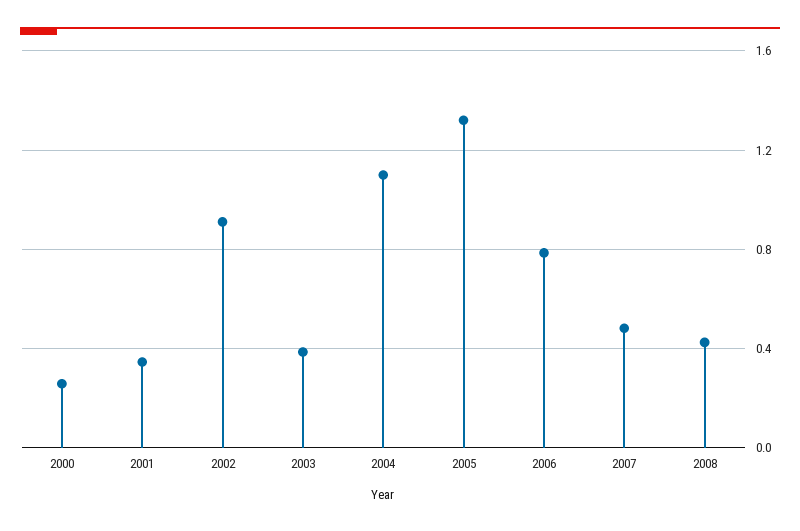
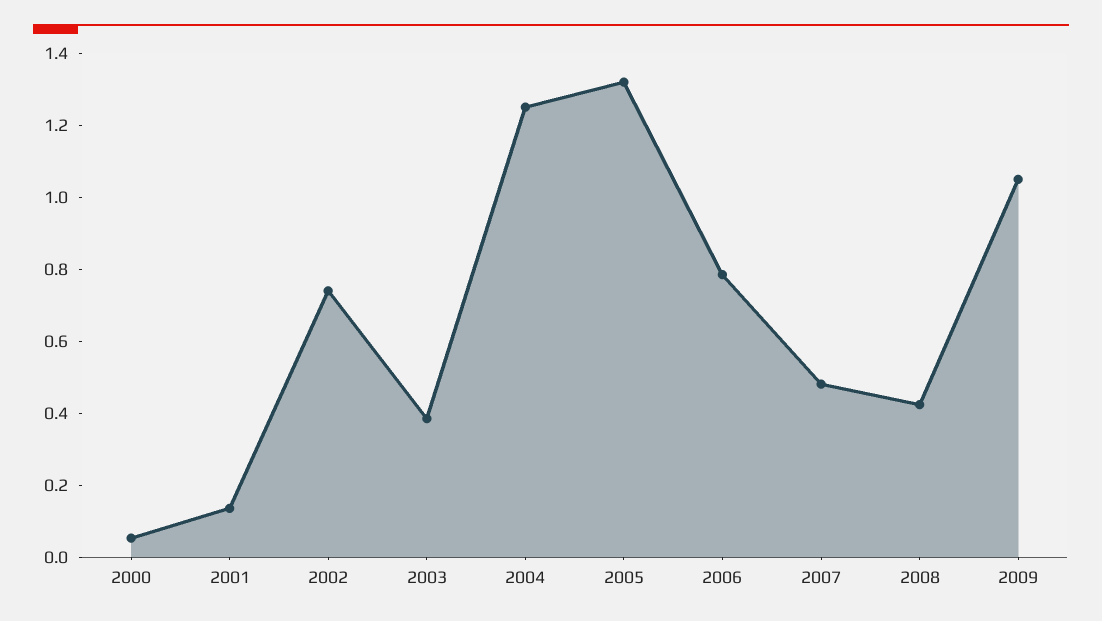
2000: 0.25 -> 0.05
2001: 0.35 -> 0.15
2002: 0.9 -> 0.75
2004: 1.1 -> 1.25
2009: none -> 1.05

